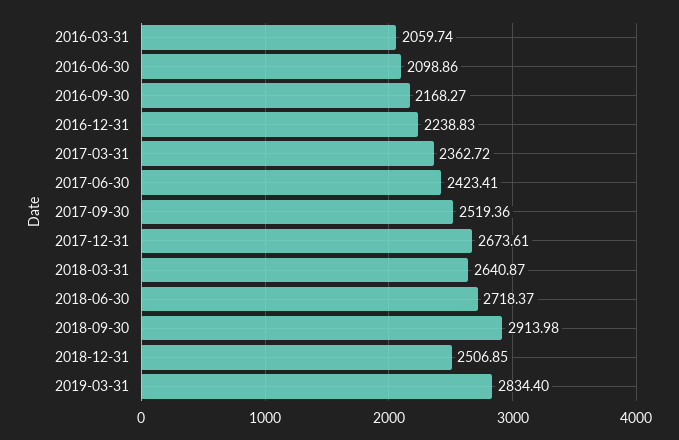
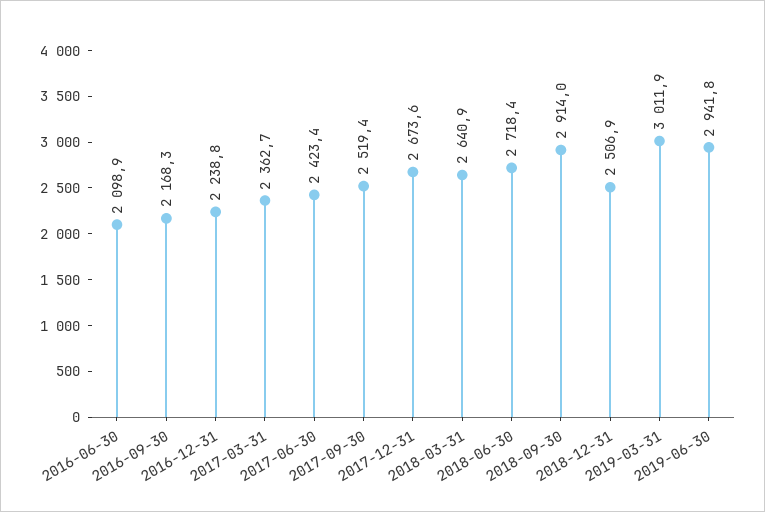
2016-03-31: 2059.74 -> none
2019-03-31: 2834.4 -> 3011.9
2019-06-30: none -> 2941.8

